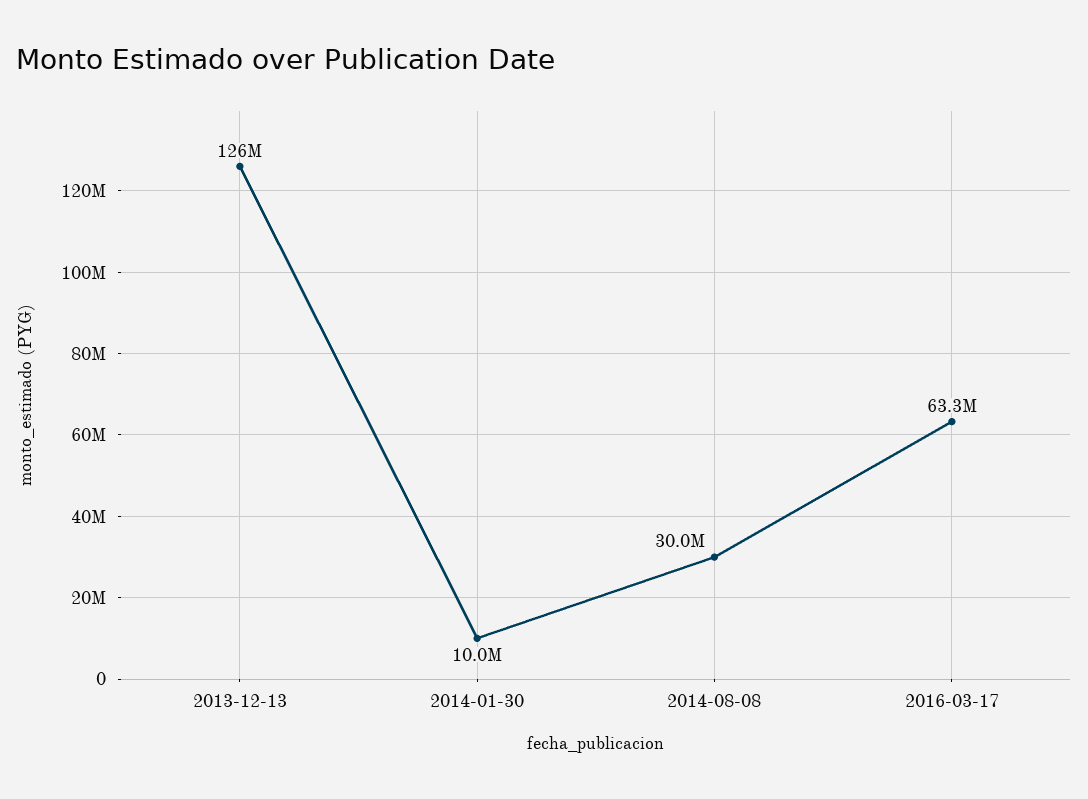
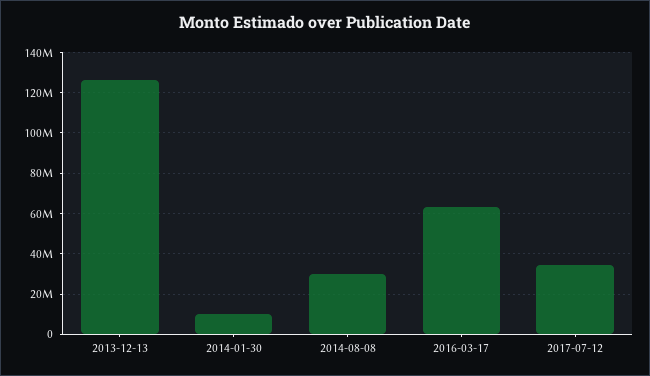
2017-07-12: none -> 35000000

